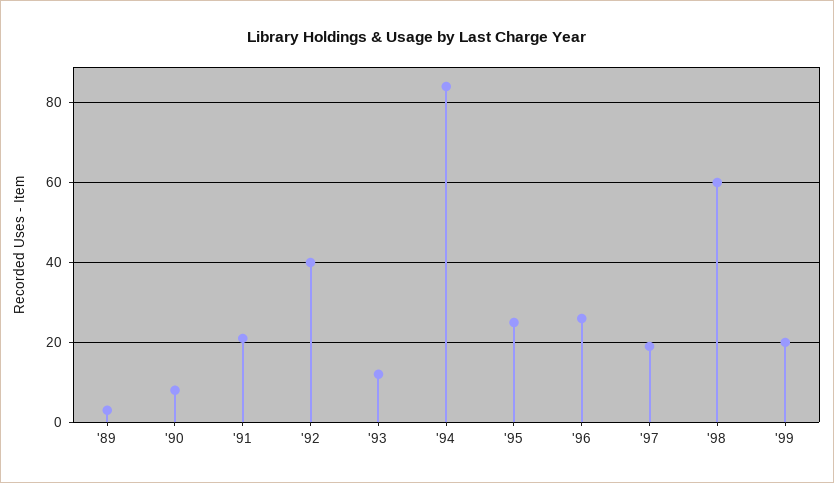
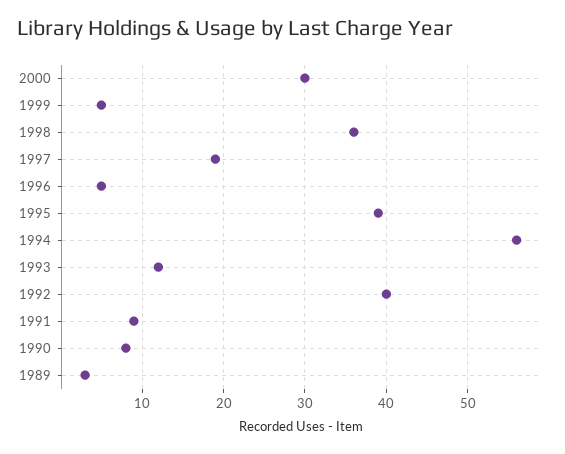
'91: 20 -> 9
'94: 85 -> 56
'95: 25 -> 39
'96: 25 -> 5
'98: 60 -> 36
'99: 20 -> 5
2000: none -> 30

